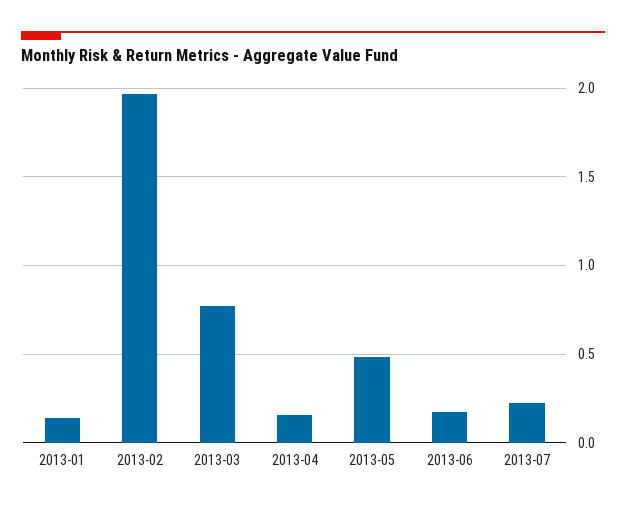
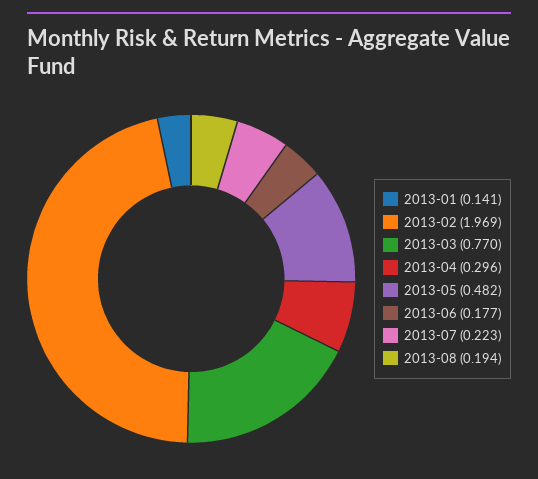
2013-04: 0.15 -> 0.296
2013-08: none -> 0.194

